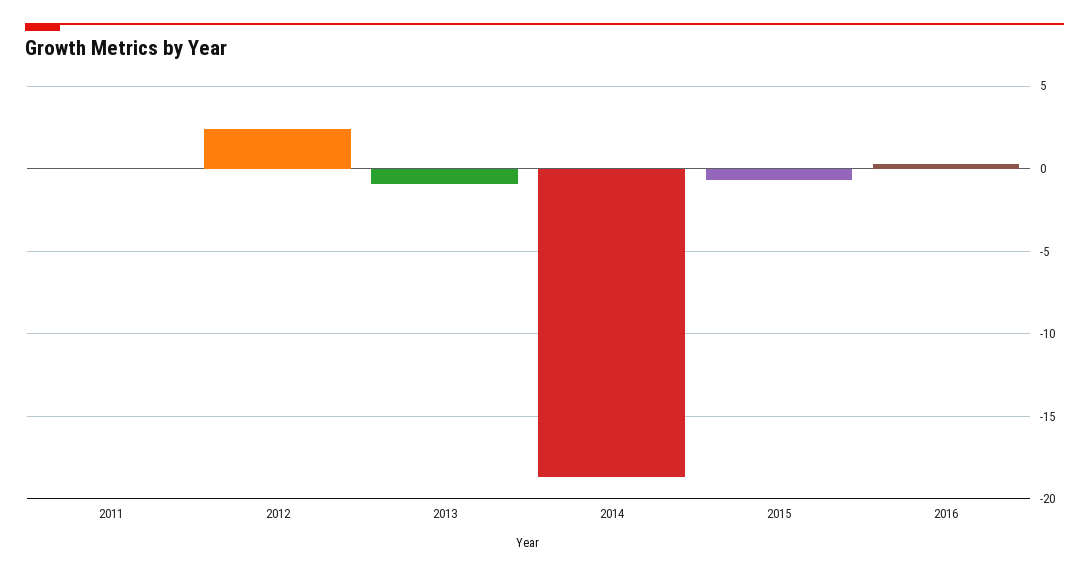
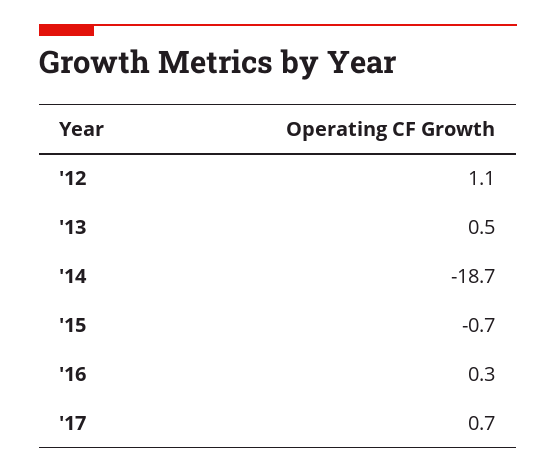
2011: 0 -> none
2012: 2.5 -> 1.1
2013: -1 -> 0.5
'17: none -> 0.7

